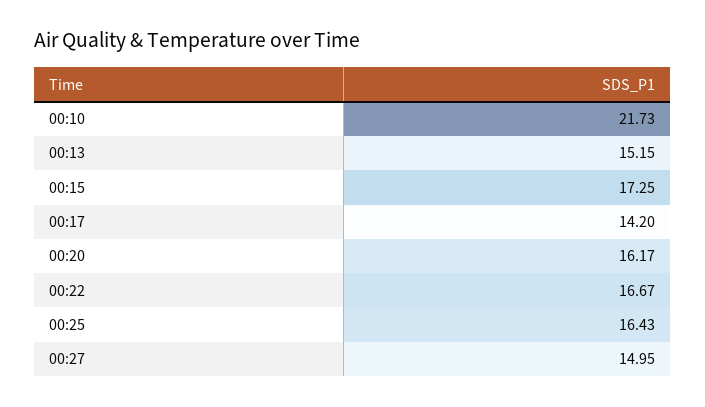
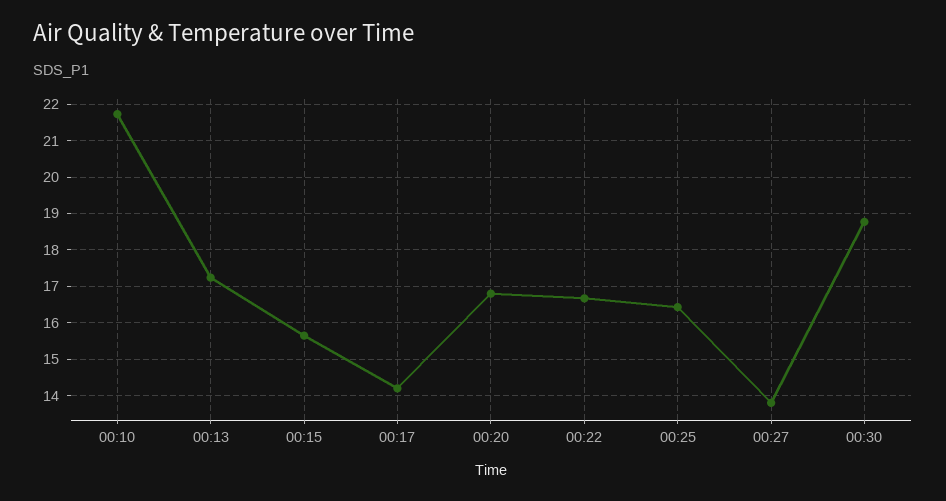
00:13: 15.15 -> 17.2
00:15: 17.25 -> 15.6
00:20: 16.17 -> 16.8
00:27: 14.95 -> 13.8
00:30: none -> 18.8

